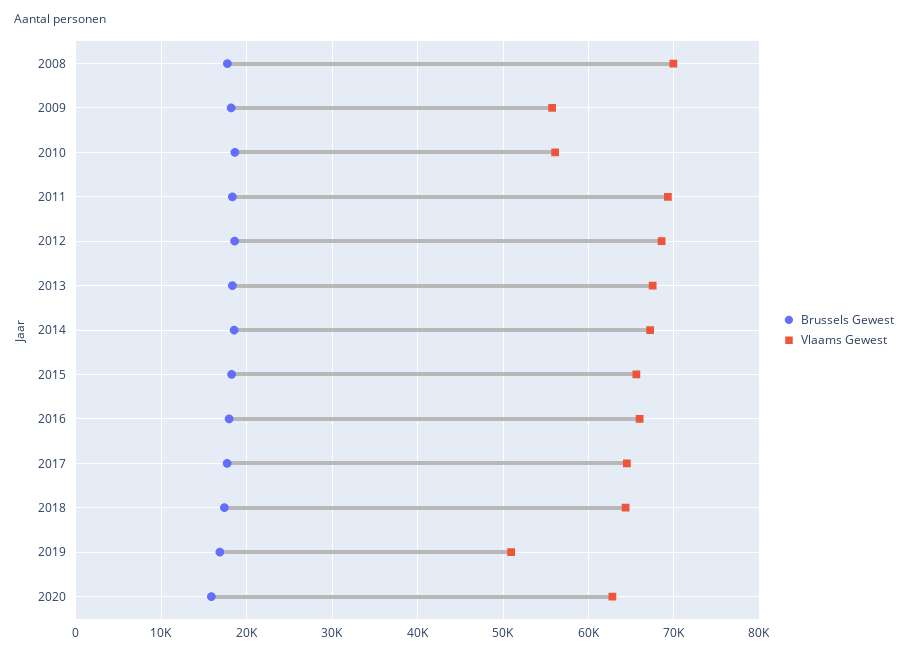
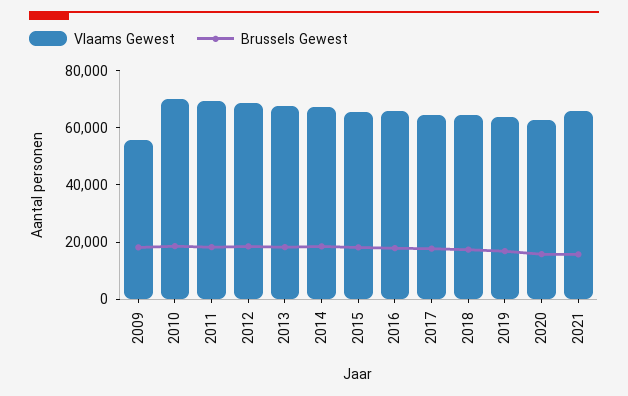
Brussels Gewest, 2008: 18000 -> none
Vlaams Gewest, 2008: 70000 -> none
Vlaams Gewest, 2010: 56000 -> 70000
Vlaams Gewest, 2019: 51000 -> 65000
Vlaams Gewest, 2021: none -> 65000
Brussels Gewest, 2021: none -> 15000

